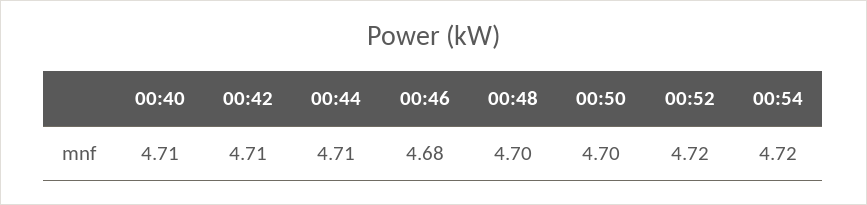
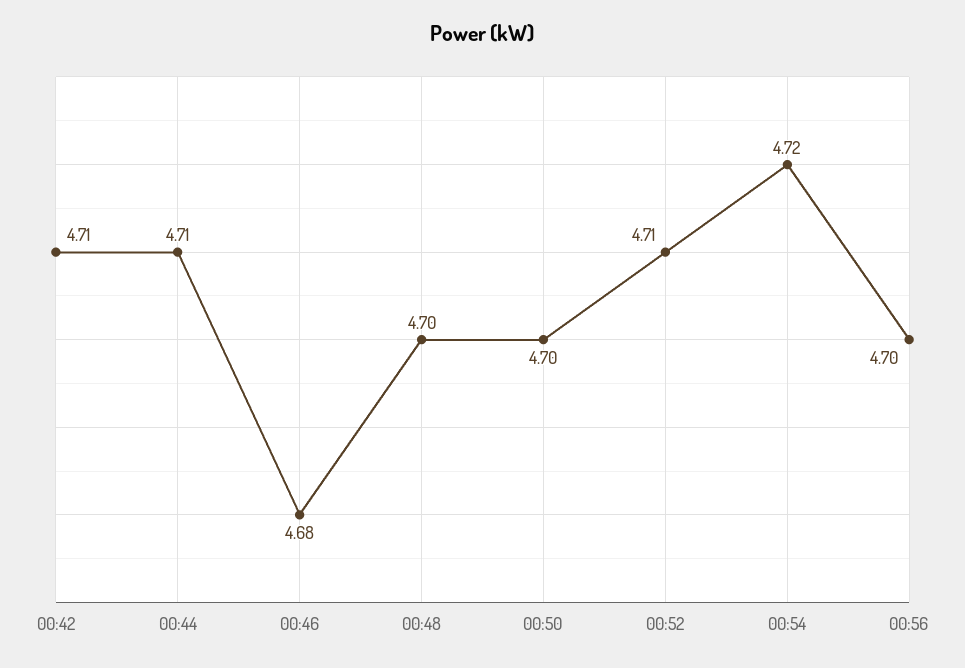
00:40: 4.71 -> none
00:52: 4.72 -> 4.71
00:56: none -> 4.7

